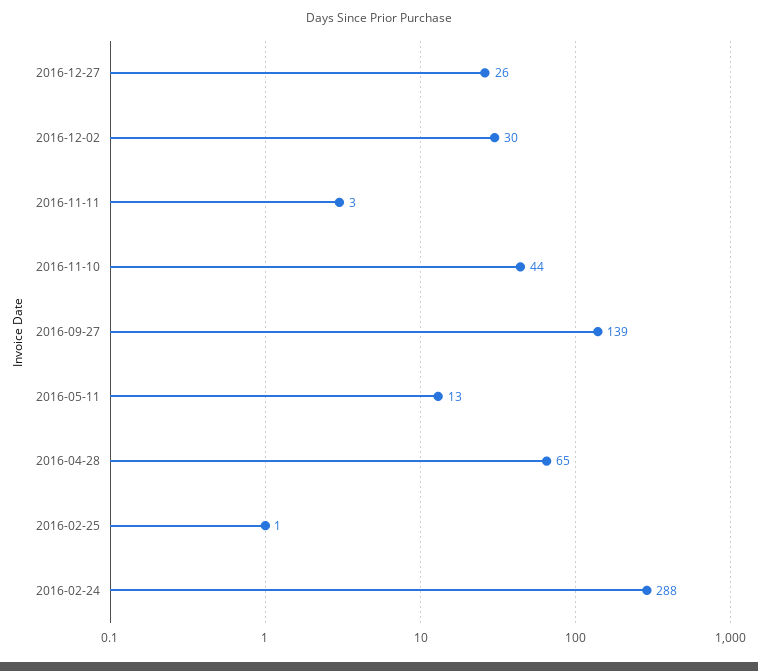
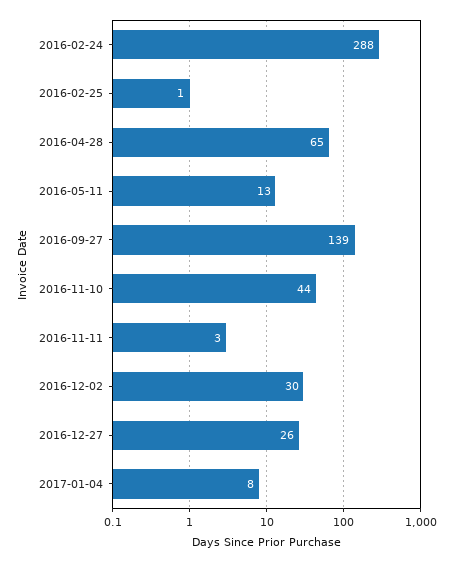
2017-01-04: none -> 8

